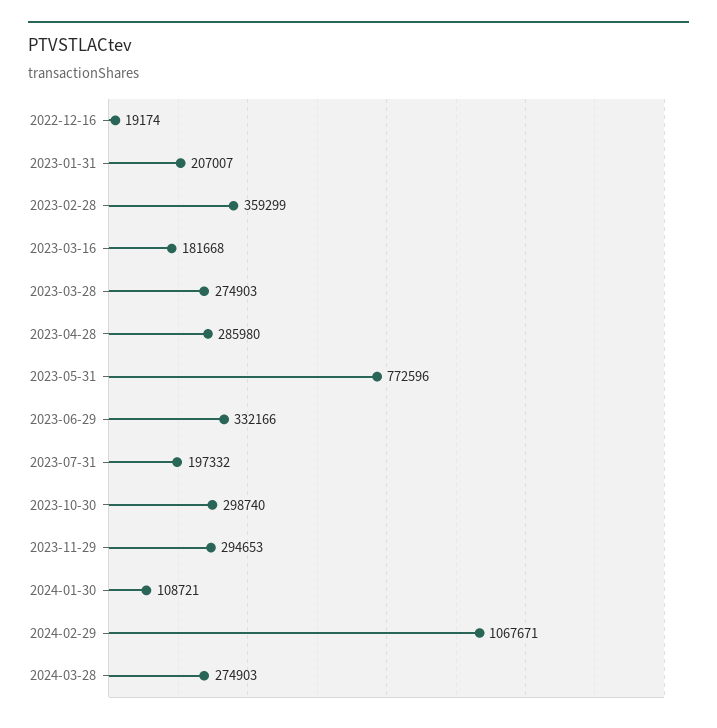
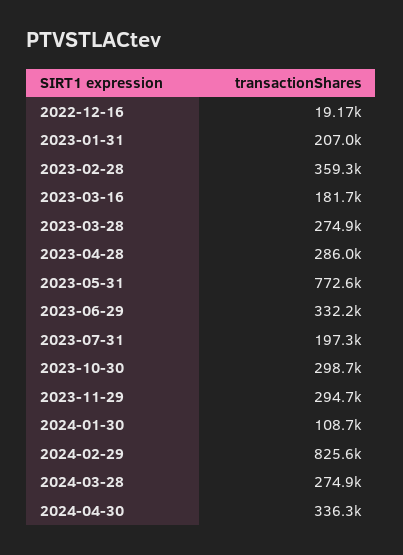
2024-02-29: 1067671 -> 825600
2024-04-30: none -> 336300

